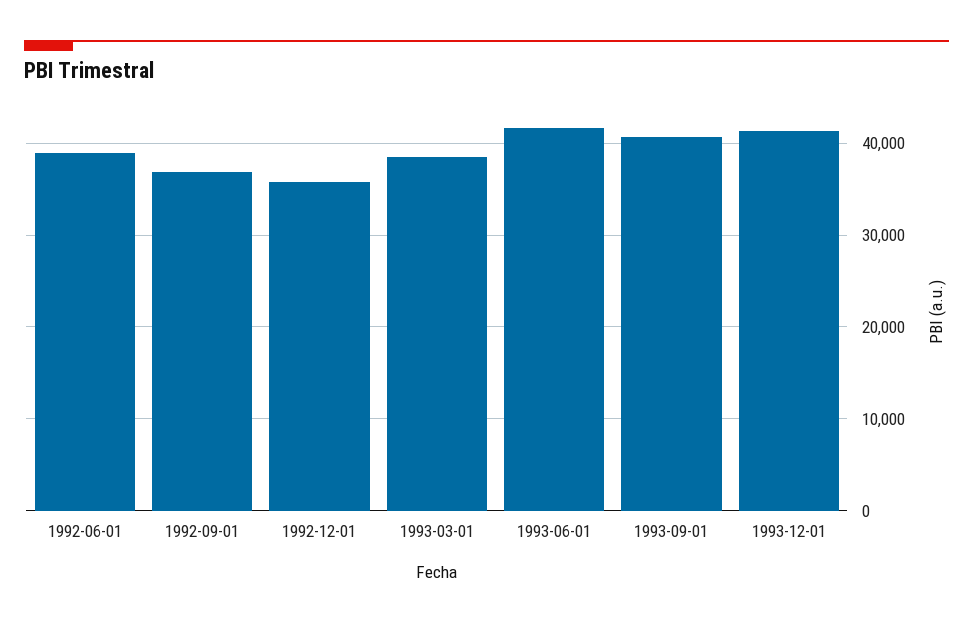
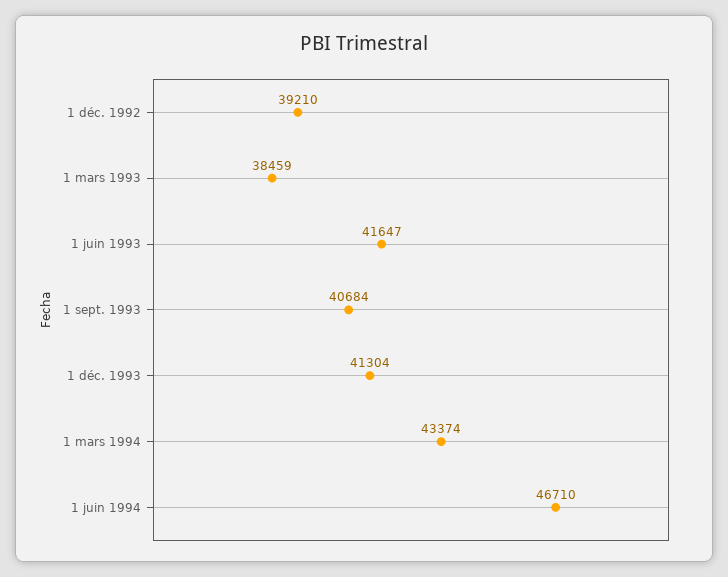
1992-06-01: 39000 -> none
1992-09-01: 37000 -> none
1992-12-01: 36000 -> 39210
1 mars 1994: none -> 43374
1 juin 1994: none -> 46710

